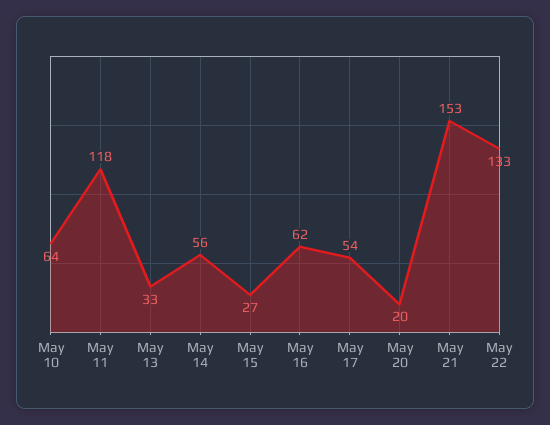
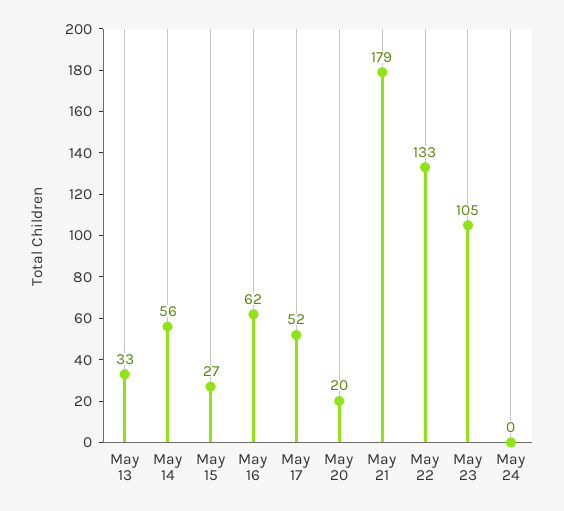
May 10: 64 -> none
May 11: 118 -> none
May 17: 54 -> 52
May 21: 153 -> 179
May 23: none -> 105
May 24: none -> 0

